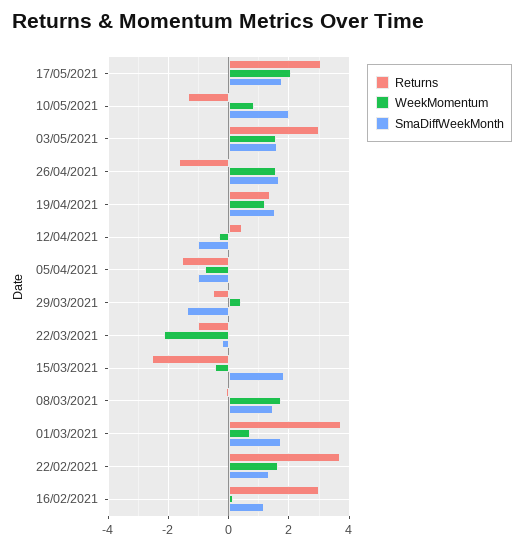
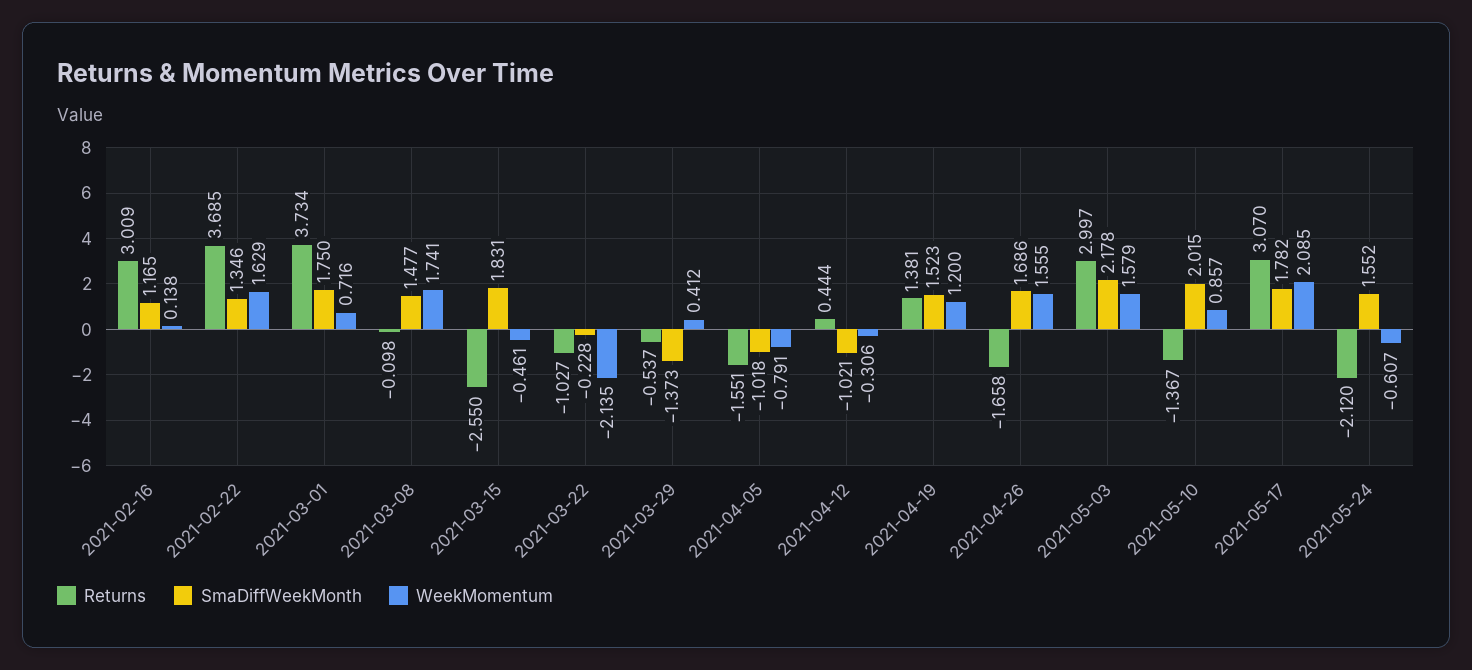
SmaDiffWeekMonth, 03/05/2021: 1.6 -> 2.178
Returns, 2021-05-24: none -> -2.12
SmaDiffWeekMonth, 2021-05-24: none -> 1.552
WeekMomentum, 2021-05-24: none -> -0.607

